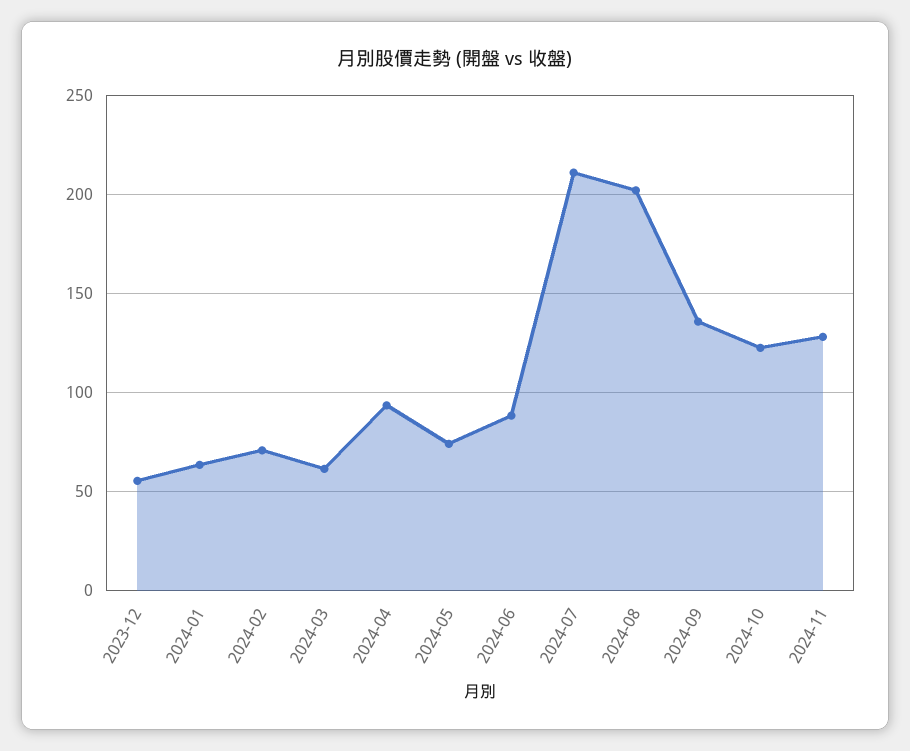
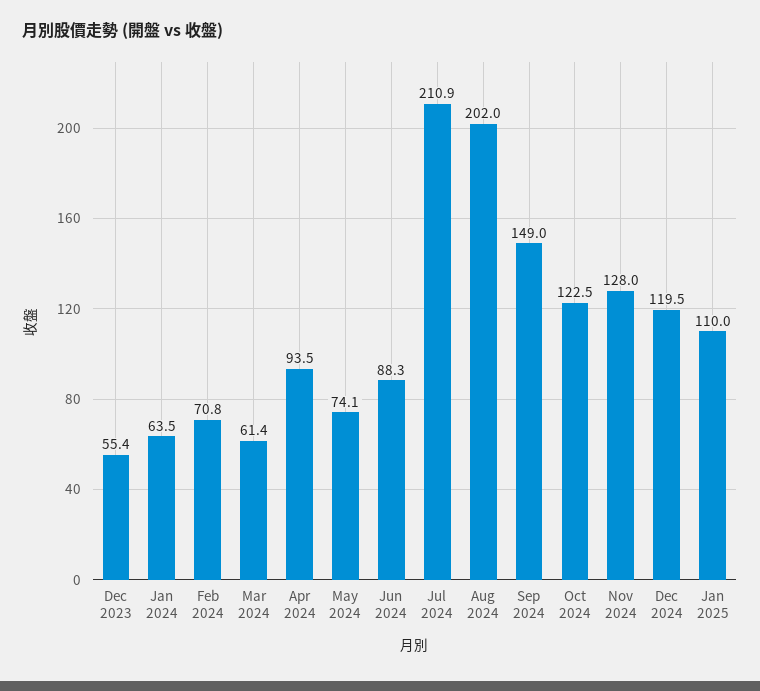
2024-09: 135 -> 149
Dec 2024: none -> 119.5
Jan 2025: none -> 110

